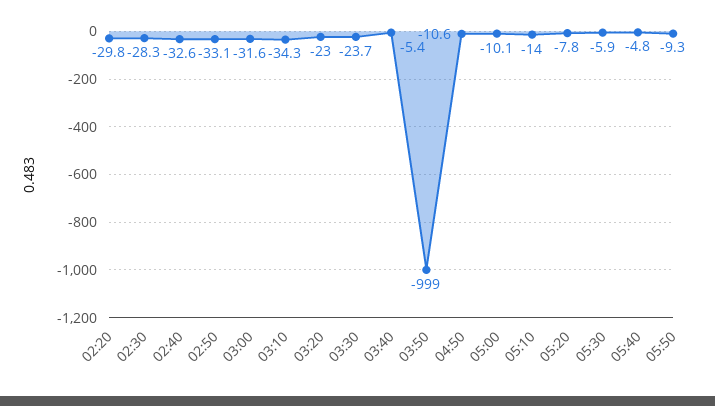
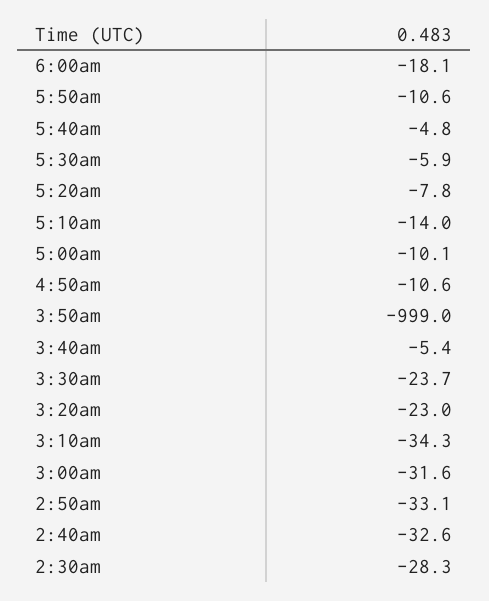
02:20: -29.8 -> none
05:50: -9.3 -> -10.6
6:00am: none -> -18.1

